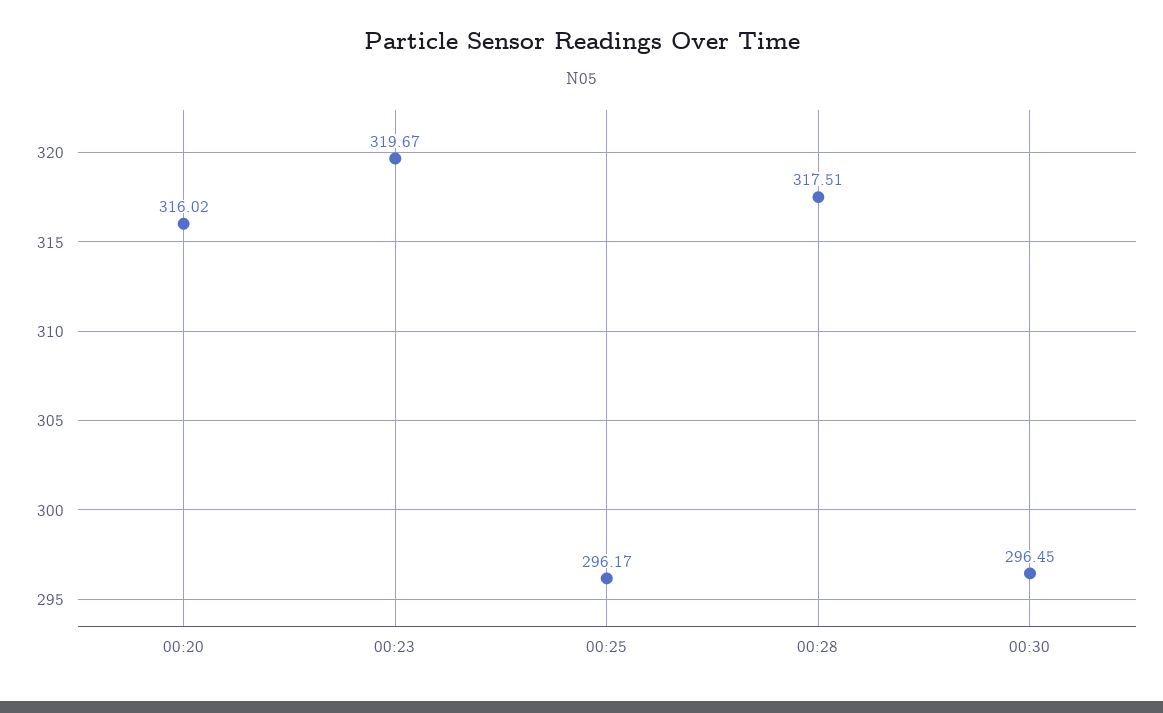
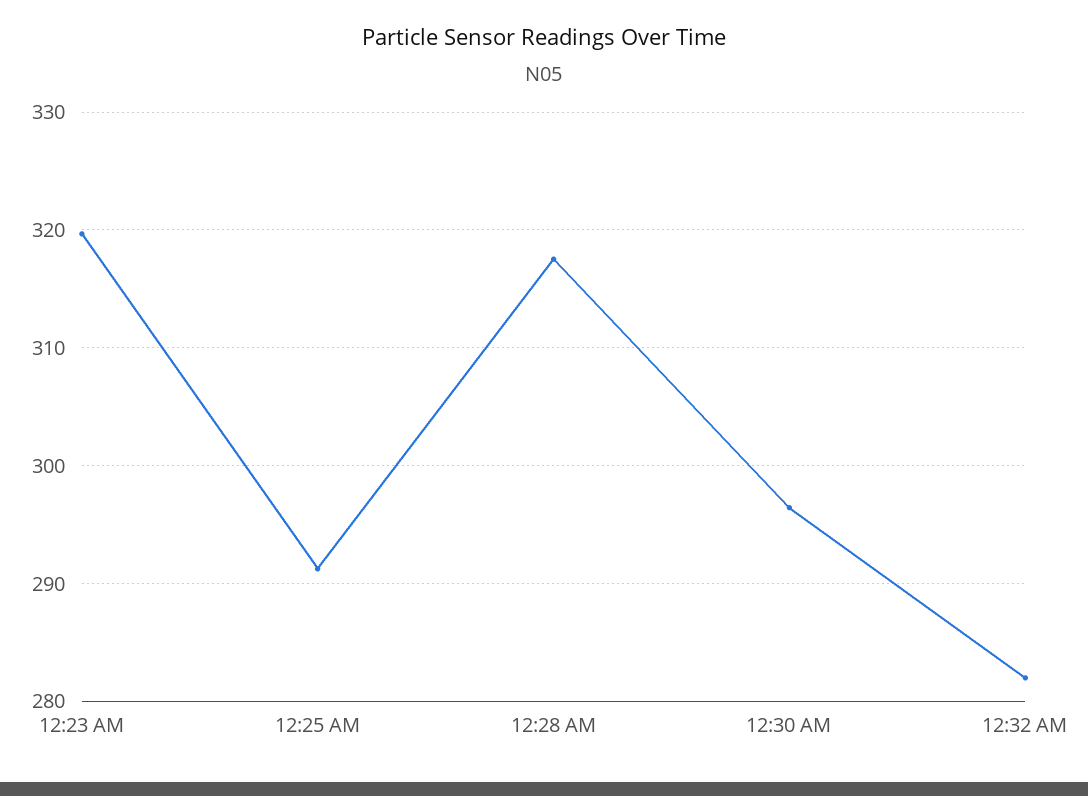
00:20: 316.02 -> none
00:25: 296.17 -> 291
12:32 AM: none -> 282

